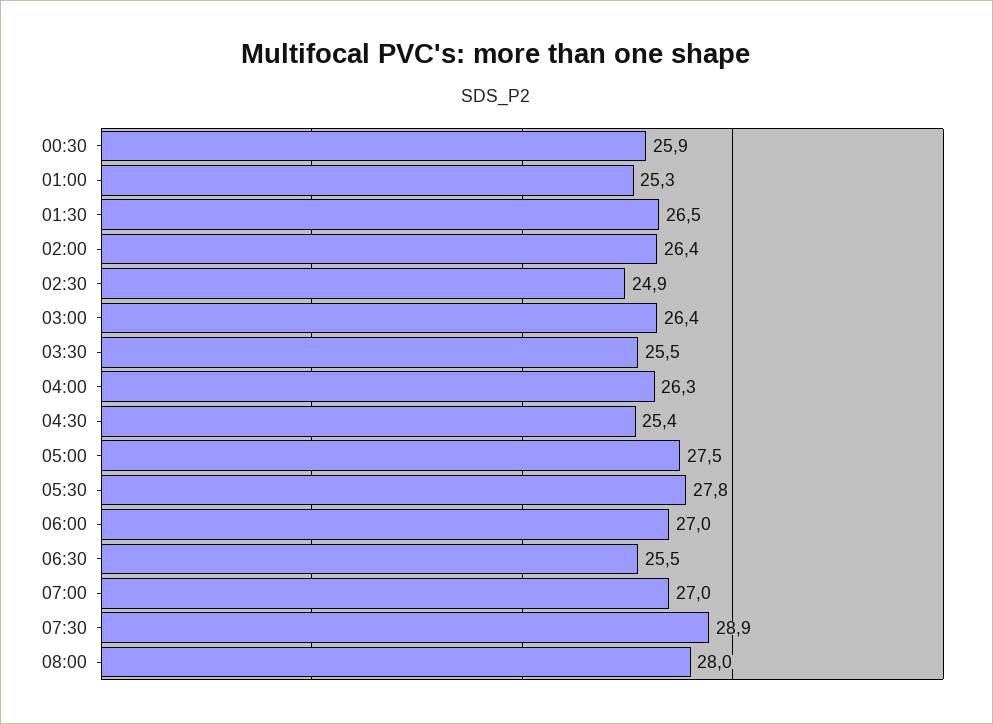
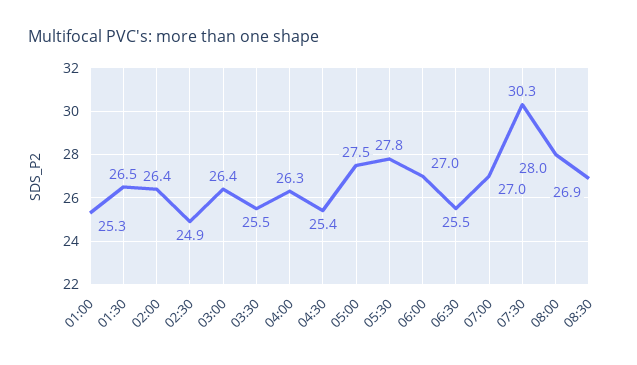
00:30: 25.9 -> none
07:30: 28.9 -> 30.3
08:30: none -> 26.9

